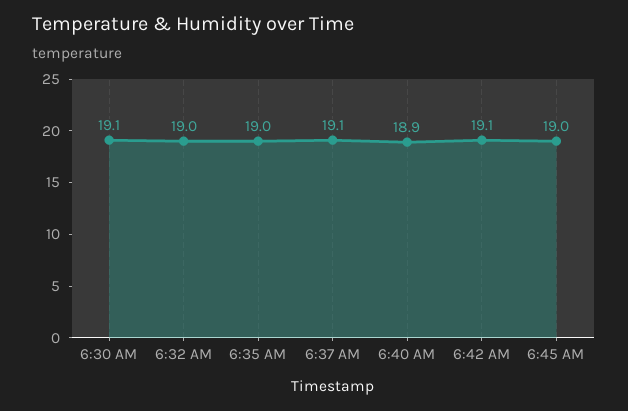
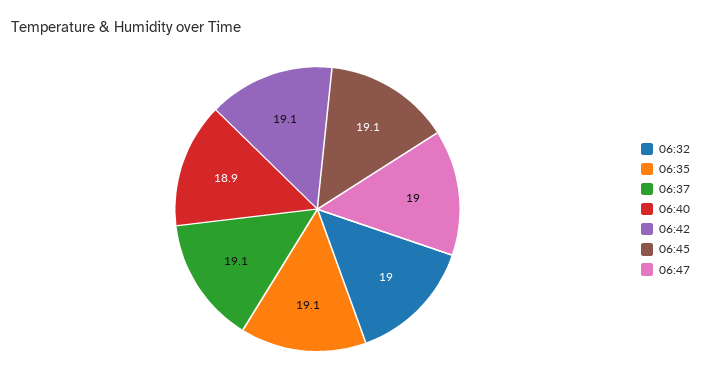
6:30 AM: 19.1 -> none
6:35 AM: 19 -> 19.1
6:45 AM: 19 -> 19.1
06:47: none -> 19

